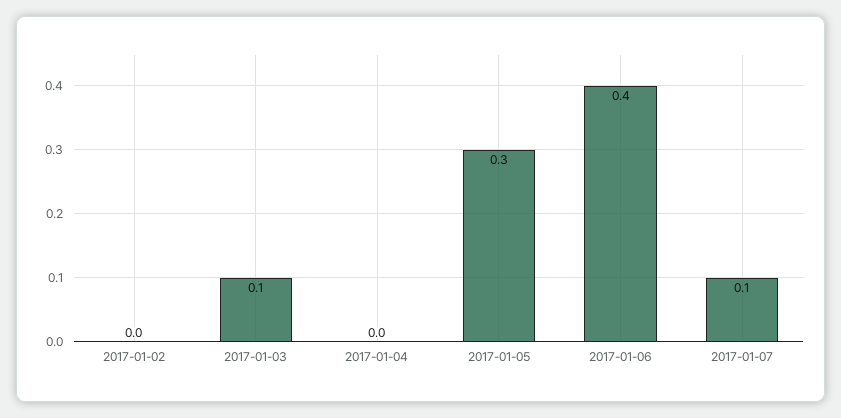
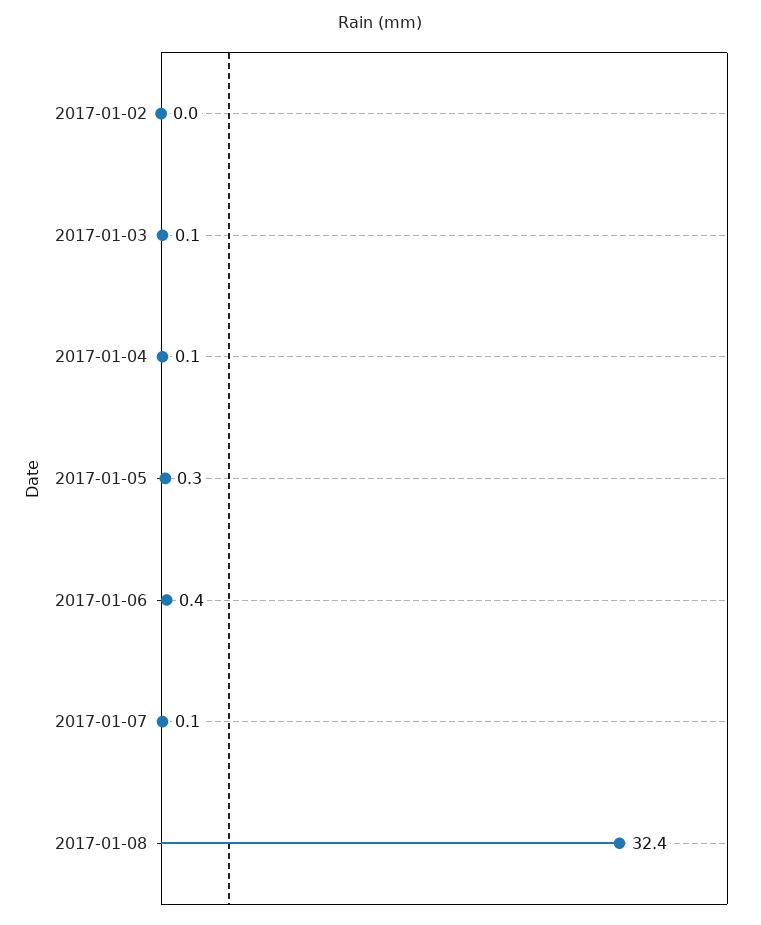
2017-01-04: 0 -> 0.1
2017-01-08: none -> 32.4

